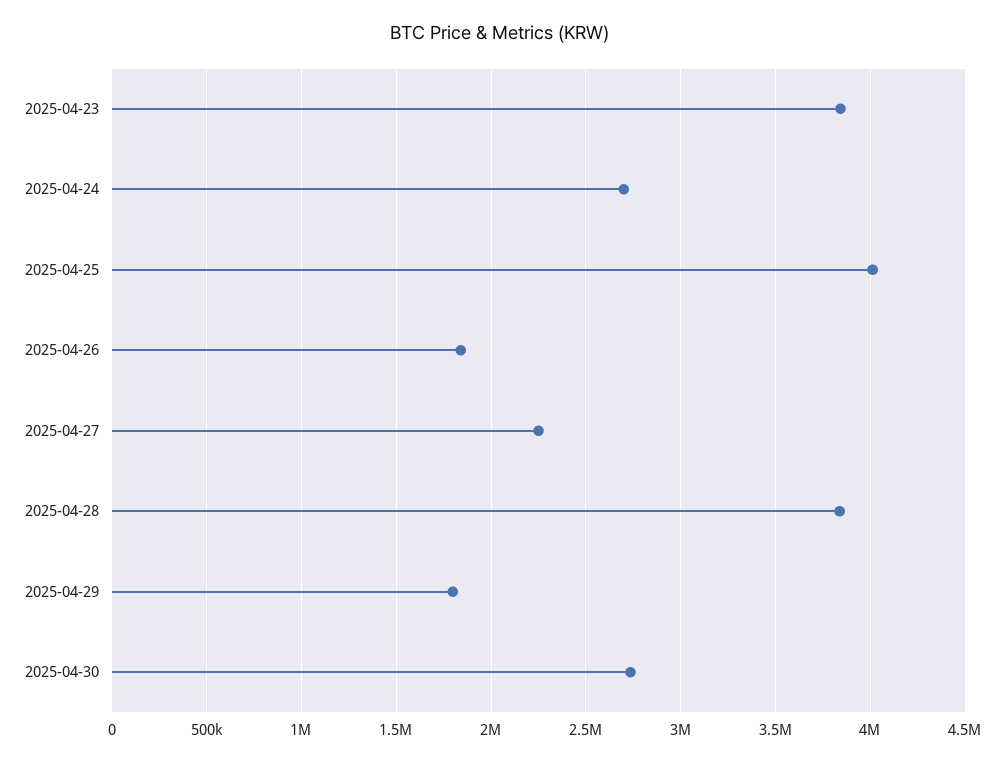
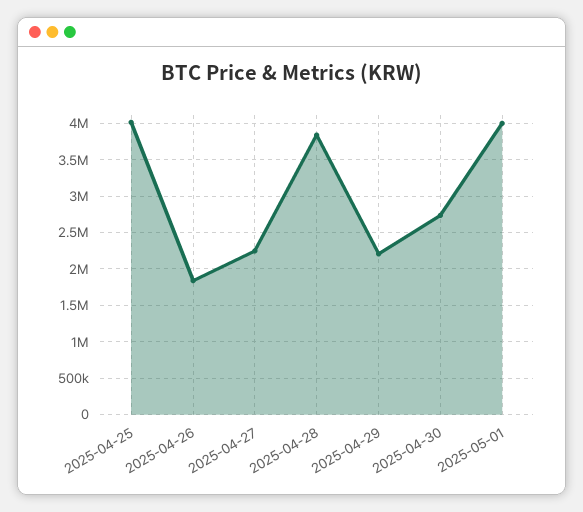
2025-04-23: 3850000 -> none
2025-04-24: 2700000 -> none
2025-04-29: 1800000 -> 2200000
2025-05-01: none -> 4000000

